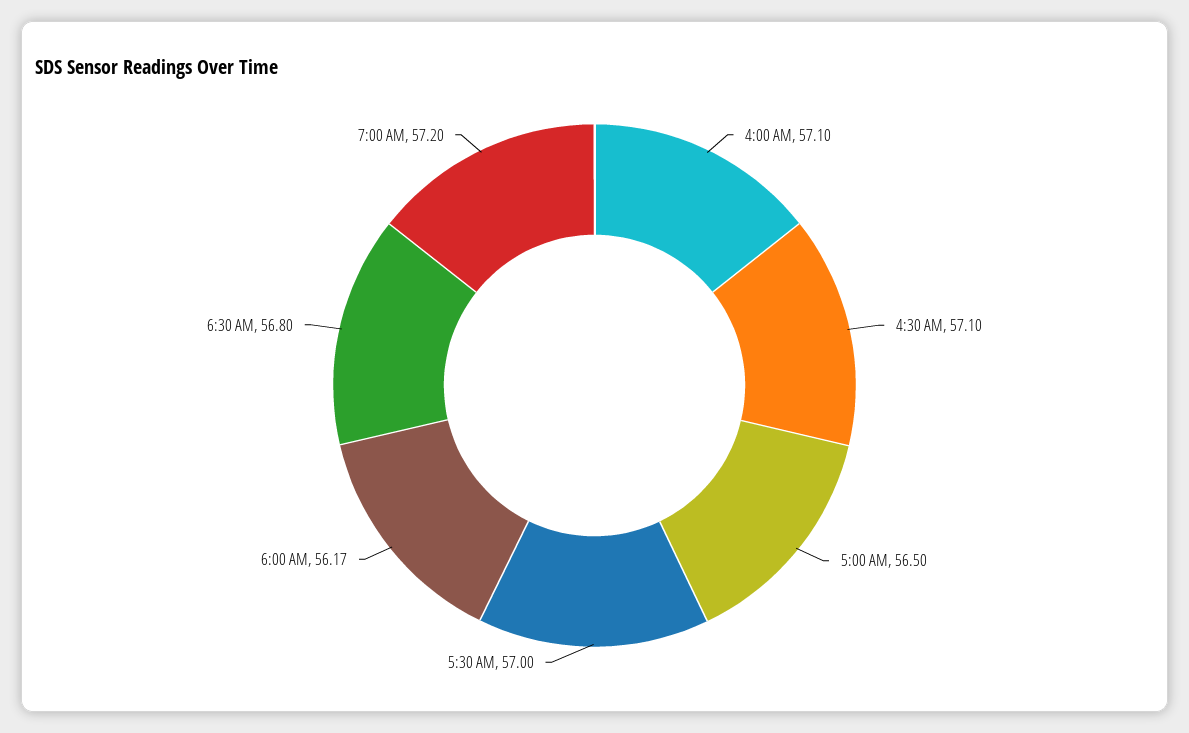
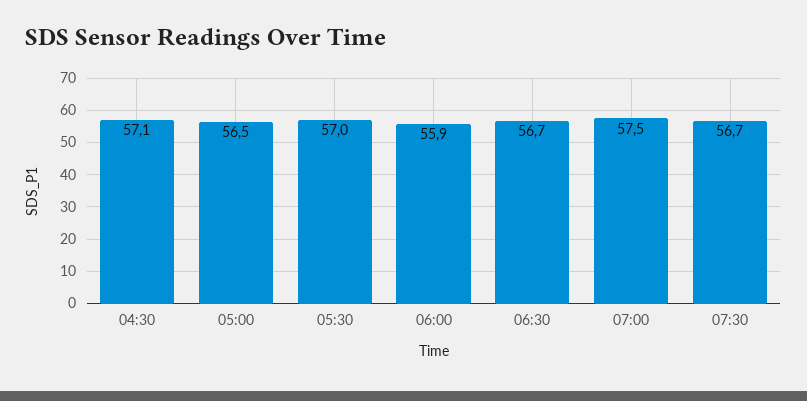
4:00 AM: 57.1 -> none
6:00 AM: 56.17 -> 55.9
6:30 AM: 56.8 -> 56.7
7:00 AM: 57.2 -> 57.5
07:30: none -> 56.7

